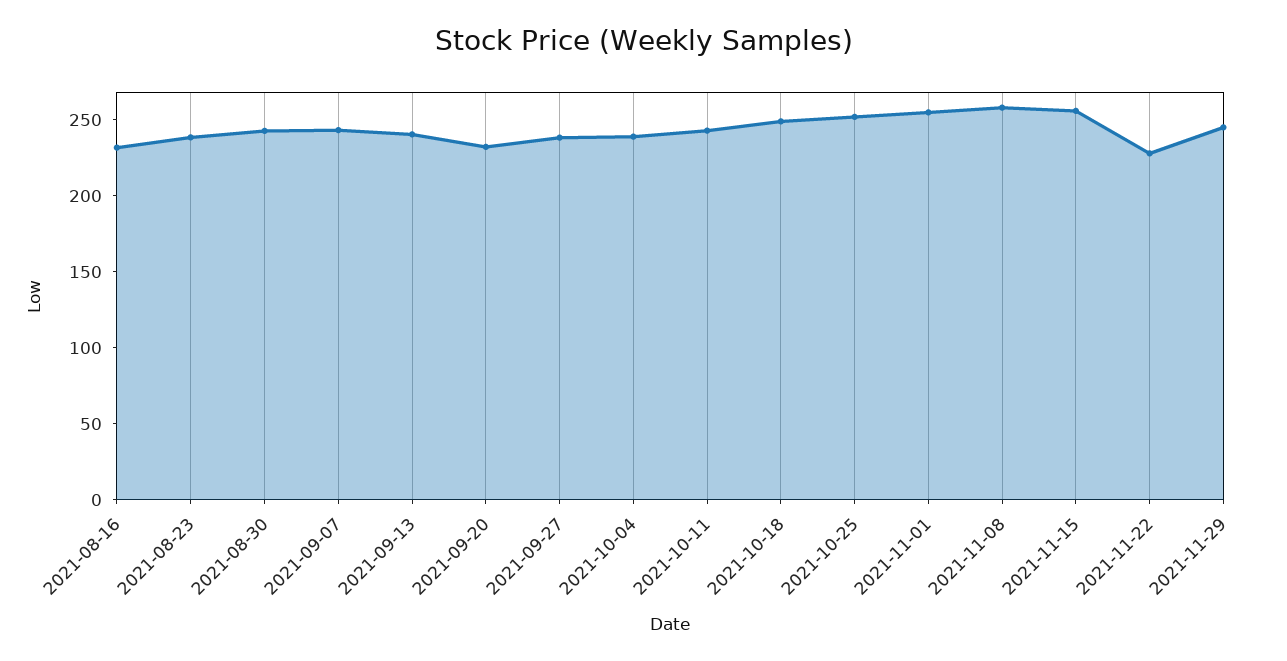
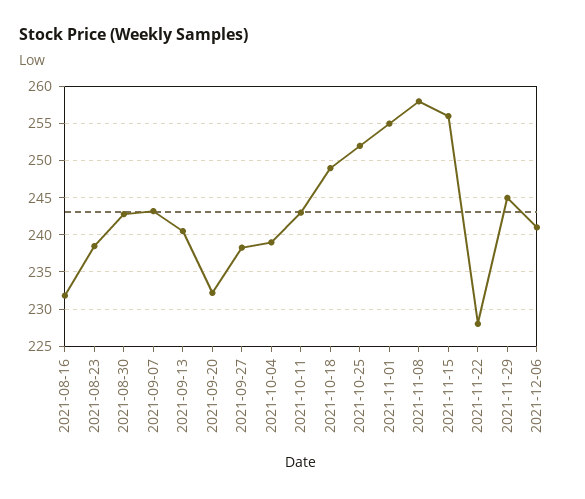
2021-12-06: none -> 241

